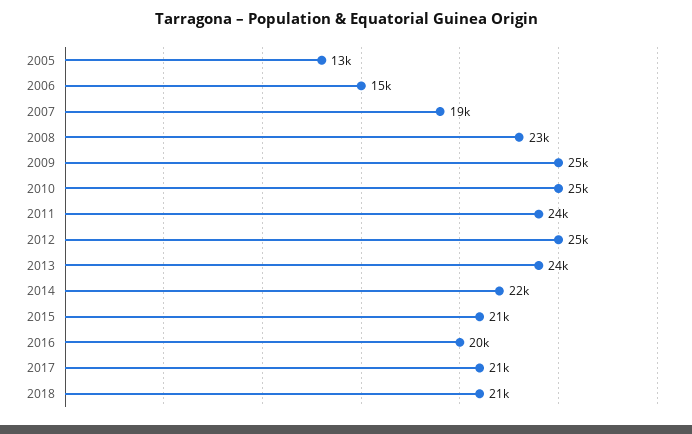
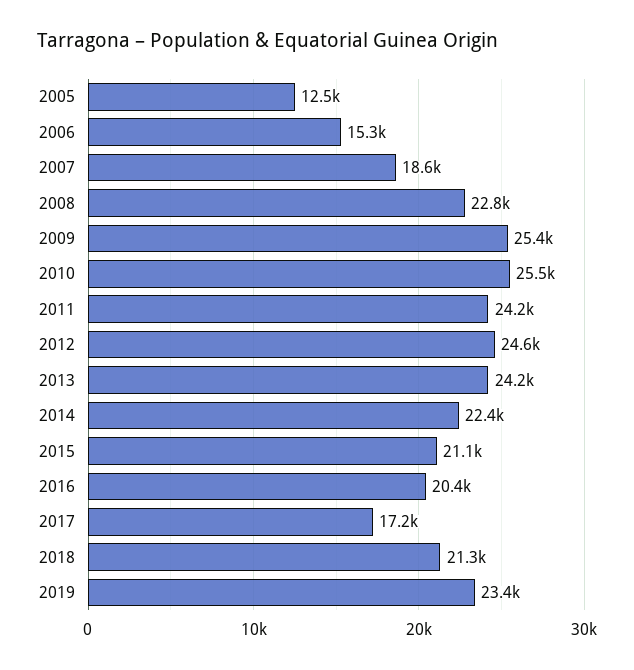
2017: 21000 -> 17200
2019: none -> 23400

